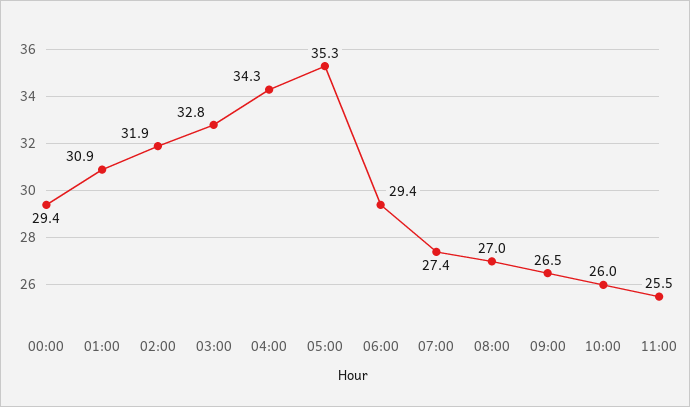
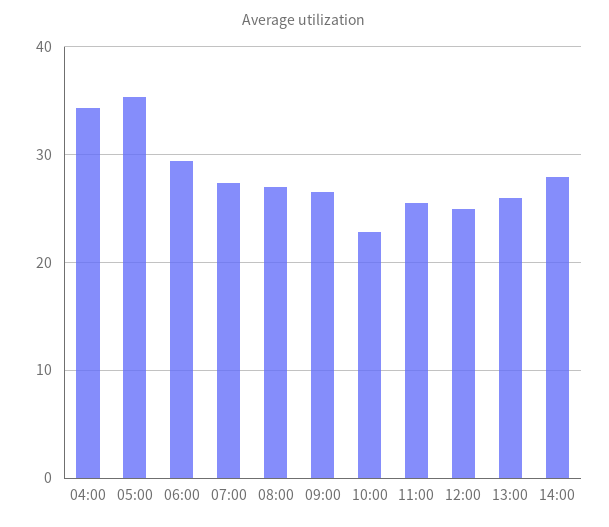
00:00: 29.4 -> none
01:00: 30.9 -> none
02:00: 31.9 -> none
03:00: 32.8 -> none
10:00: 26 -> 23
12:00: none -> 25
13:00: none -> 26
14:00: none -> 28

